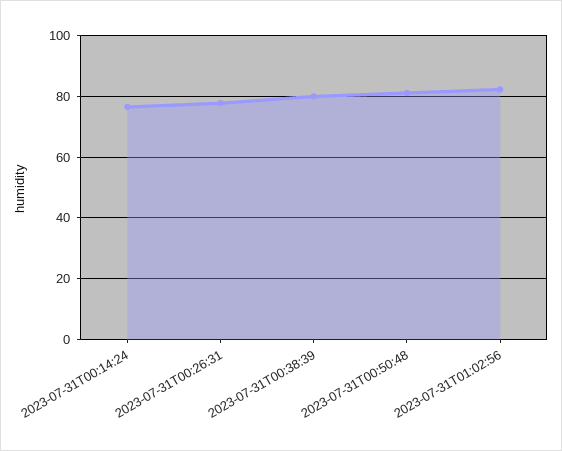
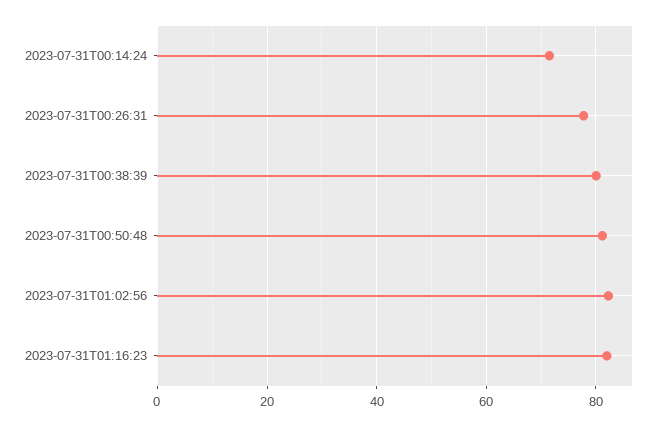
2023-07-31T00:14:24: 76 -> 72
2023-07-31T01:16:23: none -> 82

